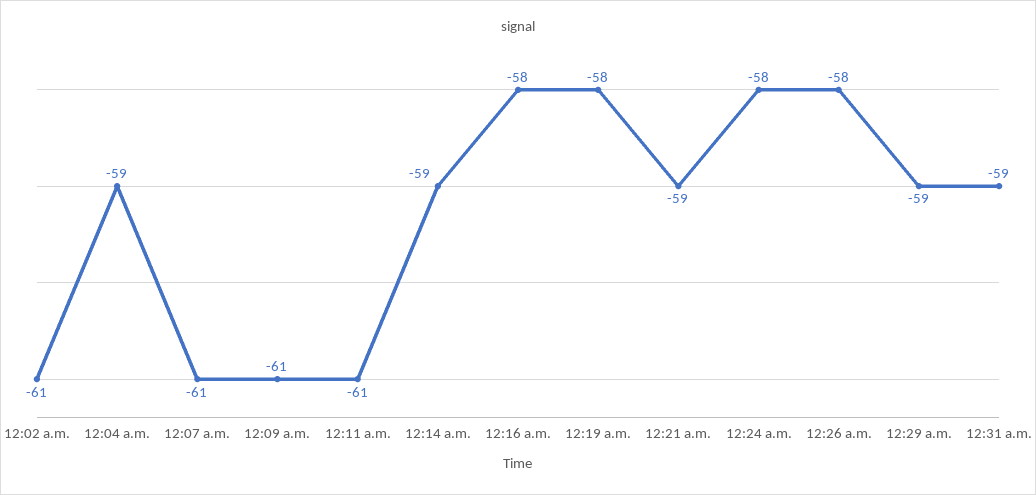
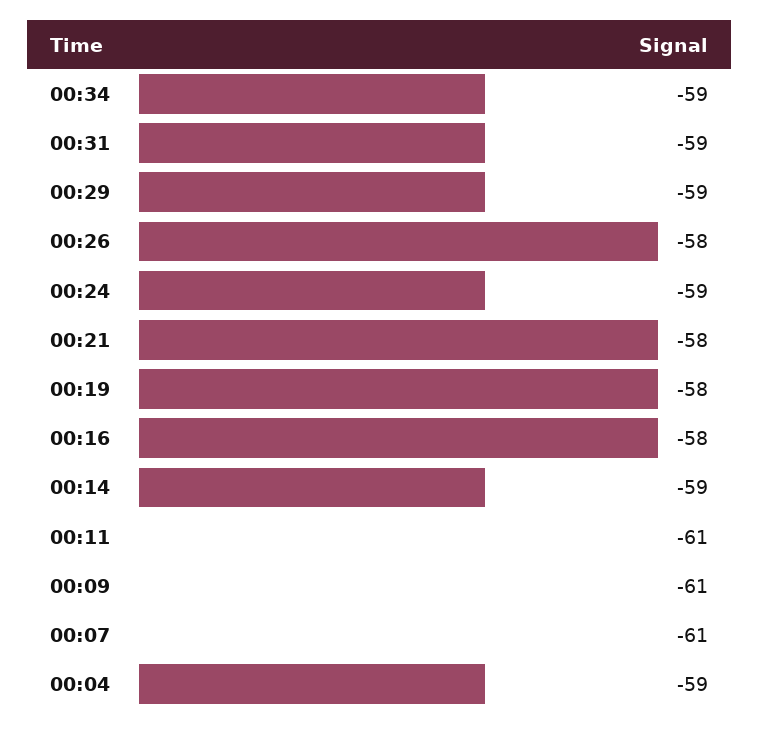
12:02 a.m.: -61 -> none
12:21 a.m.: -59 -> -58
12:24 a.m.: -58 -> -59
00:34: none -> -59

